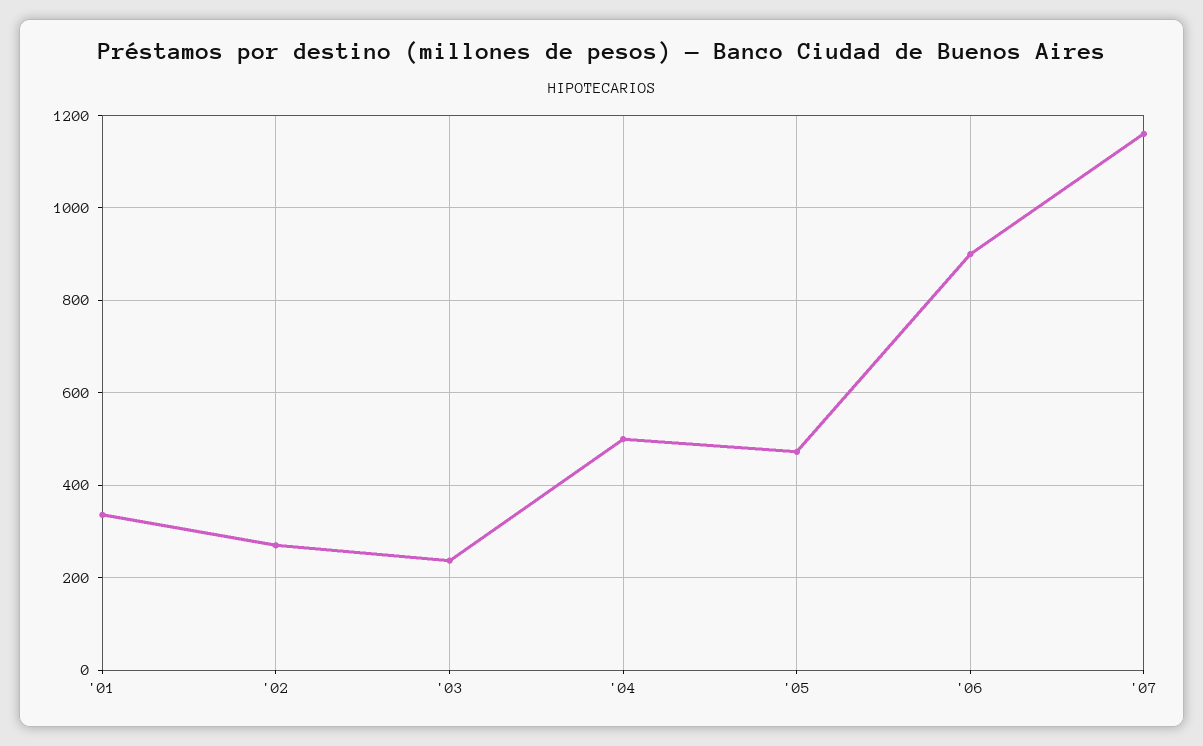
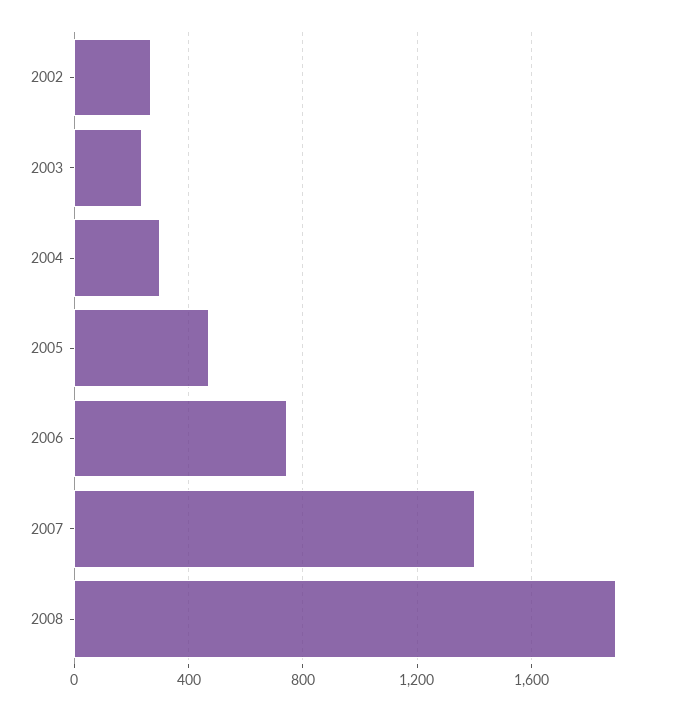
'01: 340 -> none
'04: 500 -> 300
'06: 900 -> 750
'07: 1160 -> 1400
2008: none -> 1900

